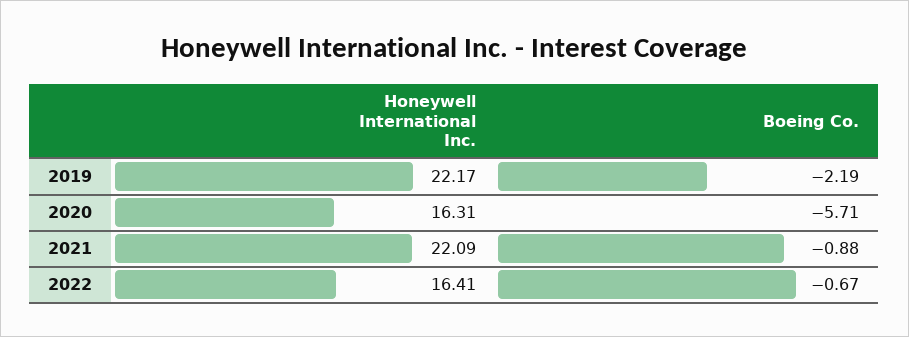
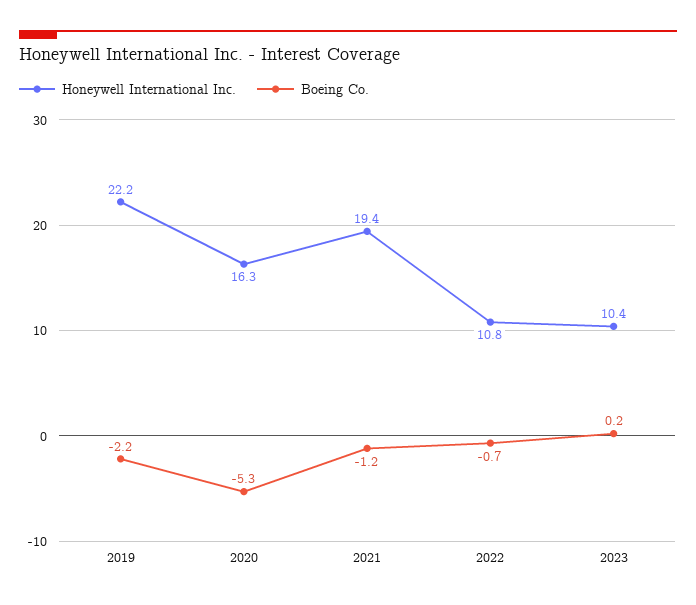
Boeing Co., 2020: -5.71 -> -5.3
Honeywell International Inc., 2021: 22.09 -> 19.4
Boeing Co., 2021: -0.88 -> -1.2
Honeywell International Inc., 2022: 16.41 -> 10.8
Honeywell International Inc., 2023: none -> 10.4
Boeing Co., 2023: none -> 0.2

